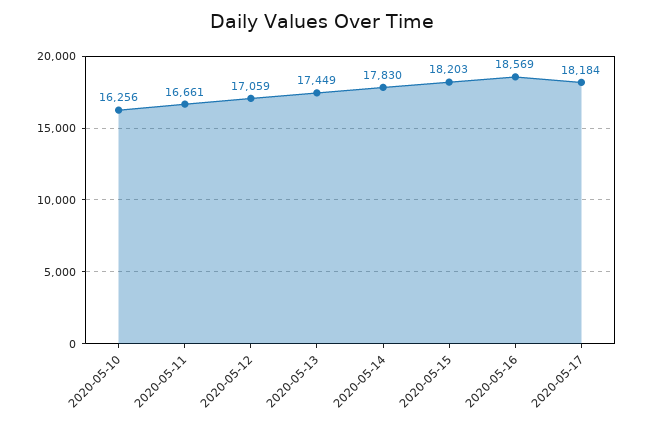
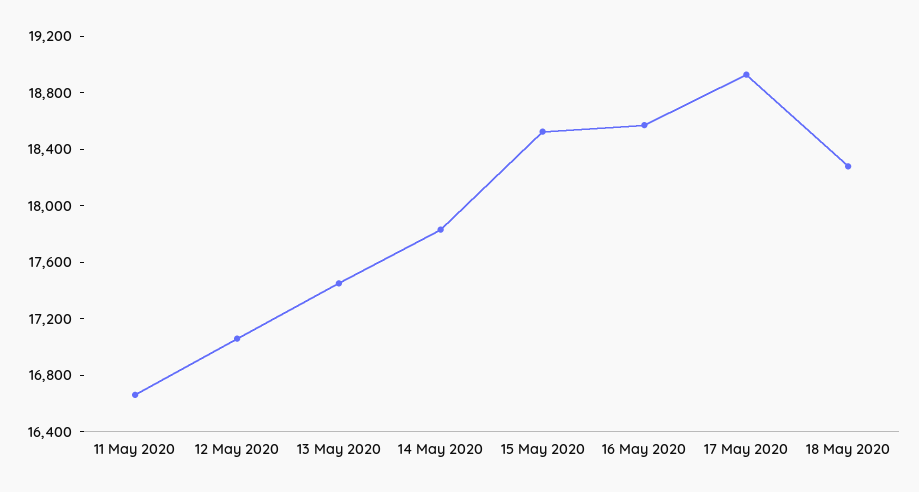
2020-05-10: 16256 -> none
2020-05-15: 18203 -> 18500
2020-05-17: 18184 -> 18900
18 May 2020: none -> 18300

